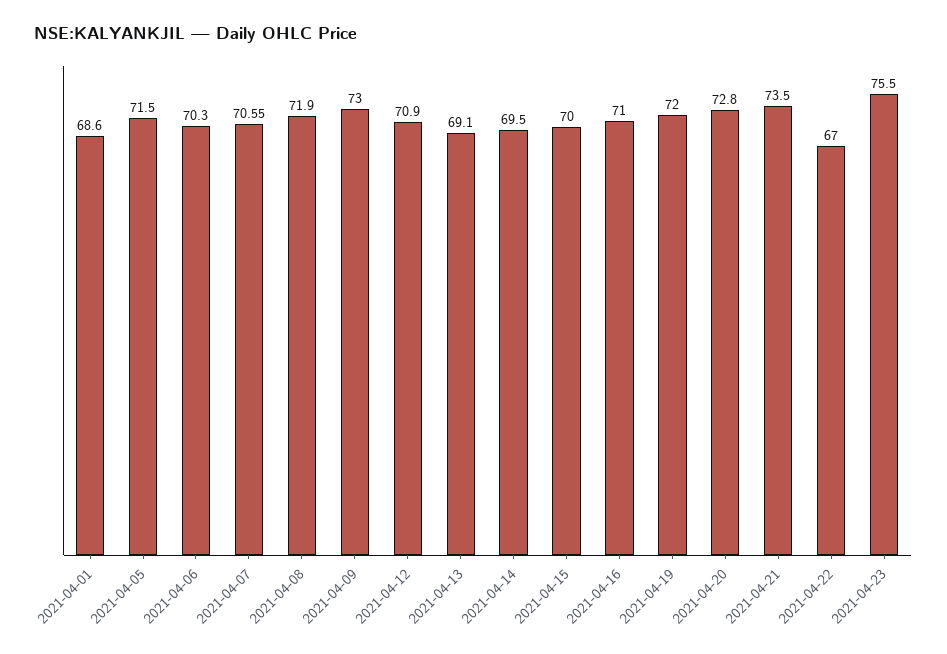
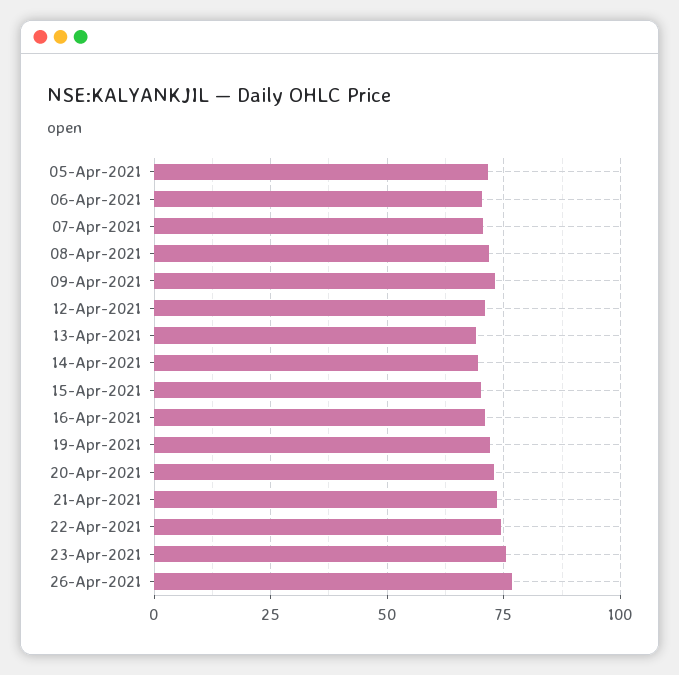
2021-04-01: 68.6 -> none
2021-04-22: 67 -> 75
26-Apr-2021: none -> 77.5

